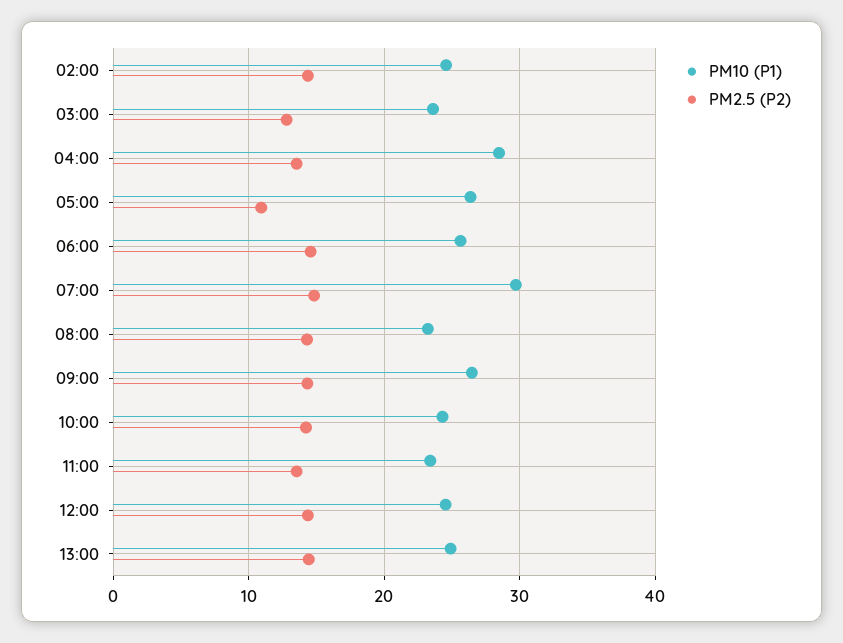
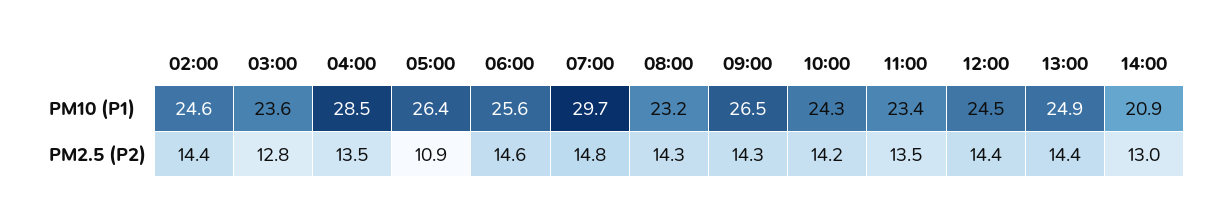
PM10 (P1), 14:00: none -> 20.9
PM2.5 (P2), 14:00: none -> 13

